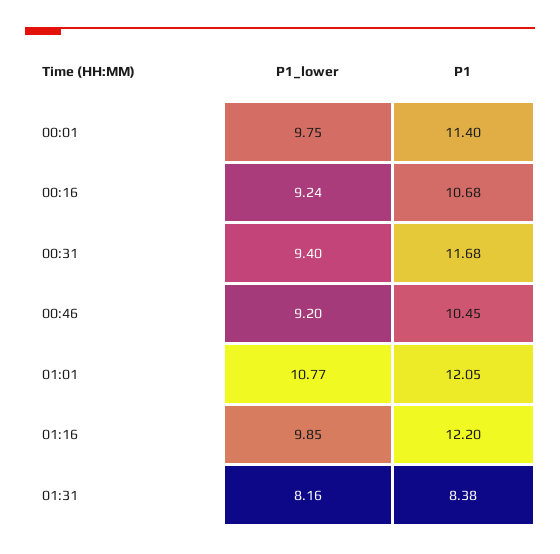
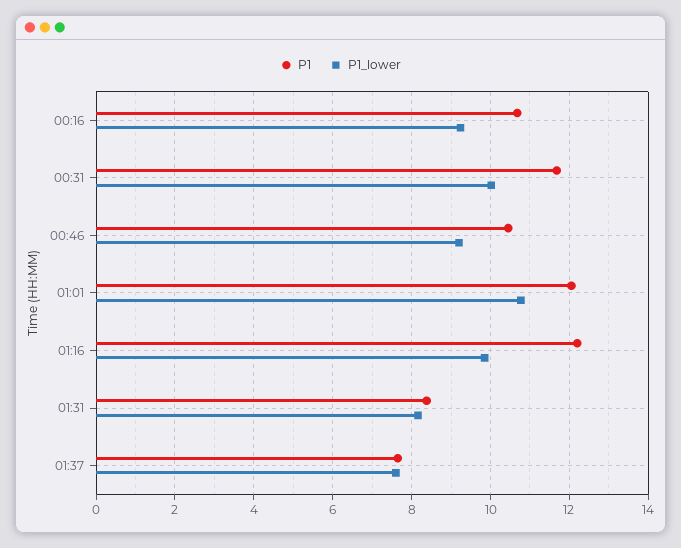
P1_lower, 00:01: 9.75 -> none
P1, 00:01: 11.4 -> none
P1_lower, 00:31: 9.4 -> 10
P1, 01:37: none -> 7.6
P1_lower, 01:37: none -> 7.6

